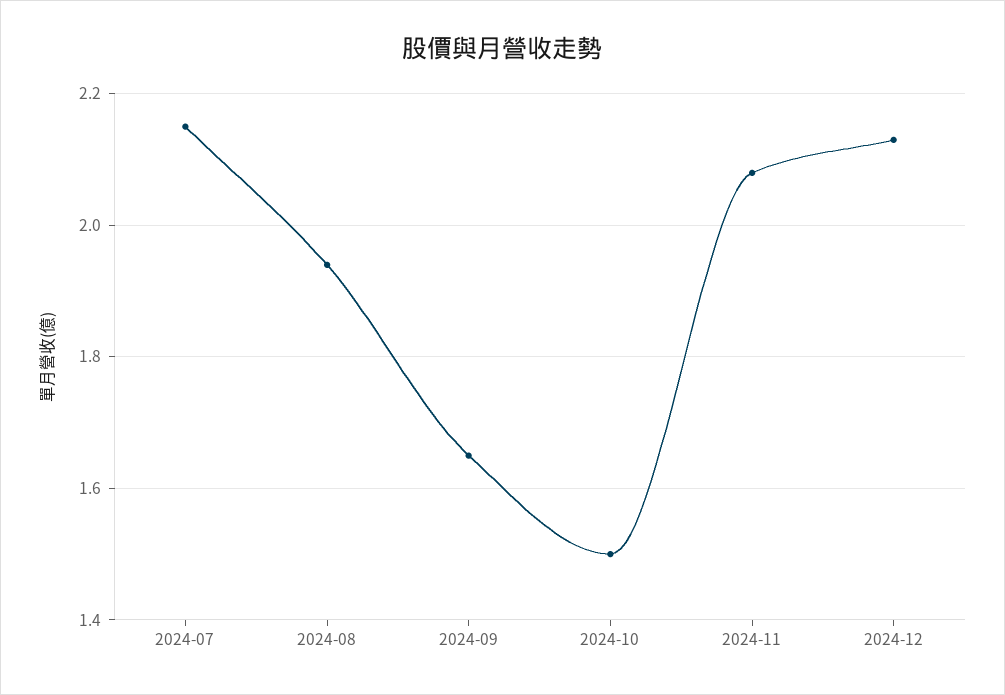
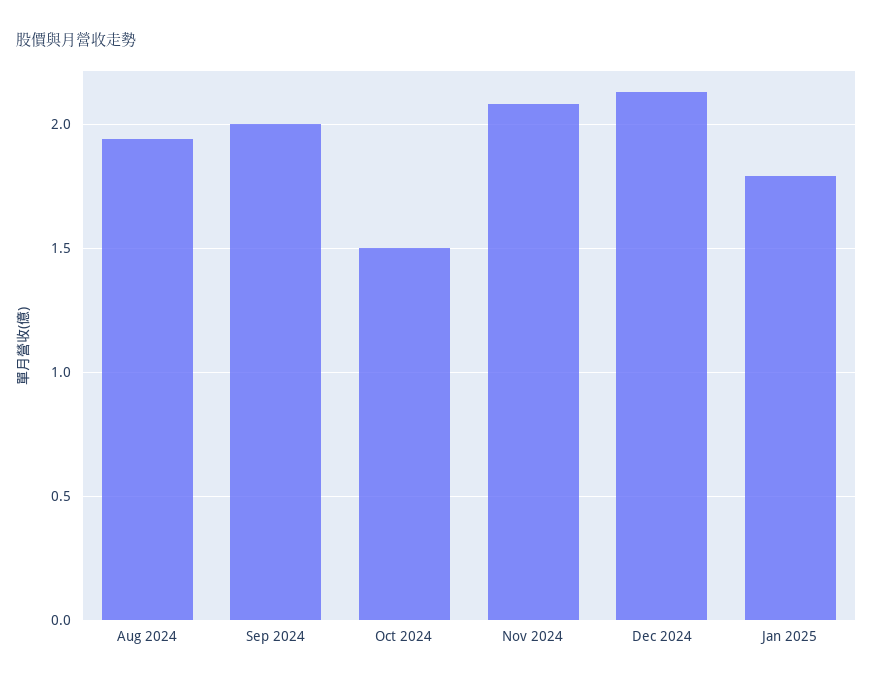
2024-07: 2.15 -> none
2024-09: 1.65 -> 2
Jan 2025: none -> 1.8

